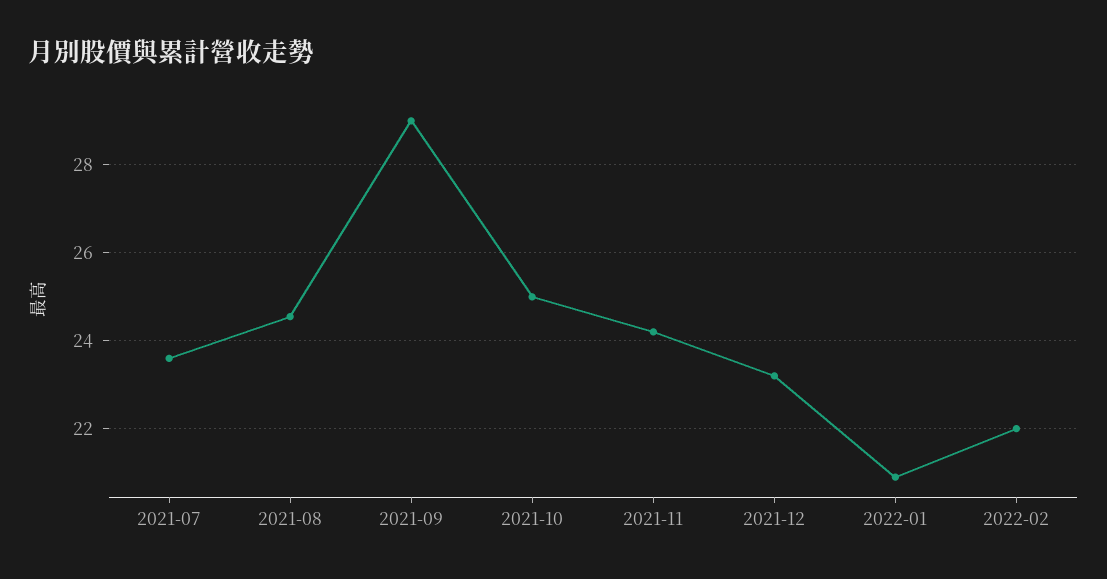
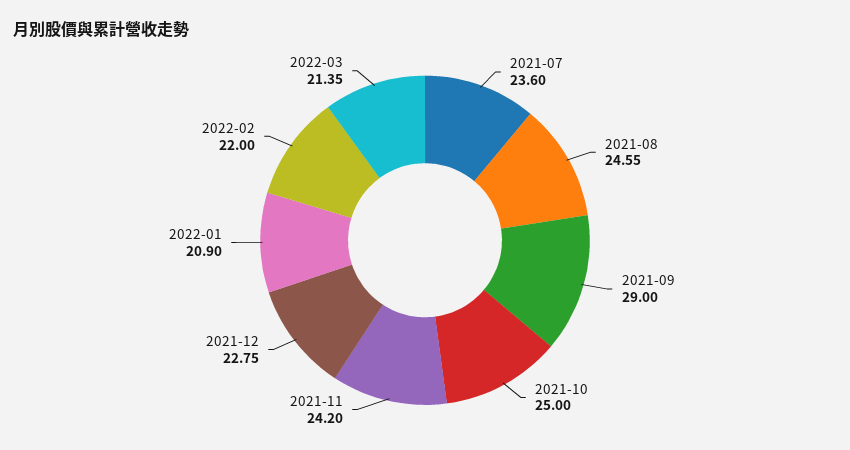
2021-12: 23.2 -> 22.75
2022-03: none -> 21.35

